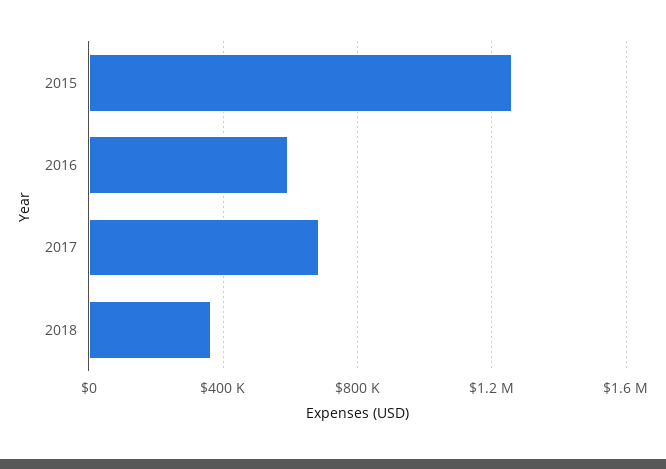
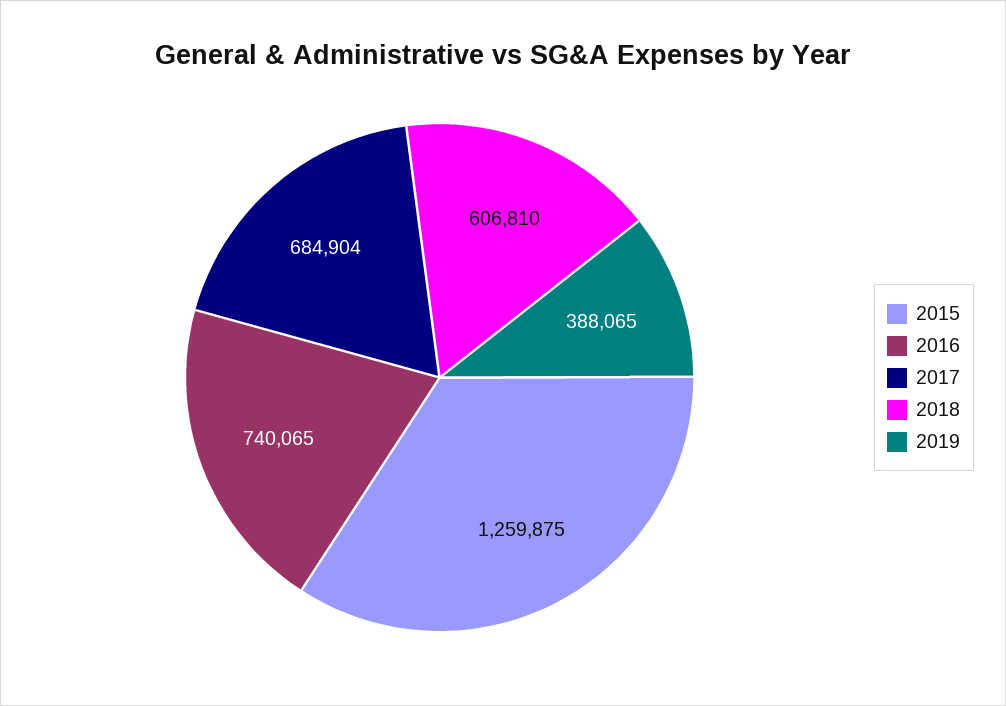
2016: 600000 -> 740065
2018: 350000 -> 606810
2019: none -> 388065

